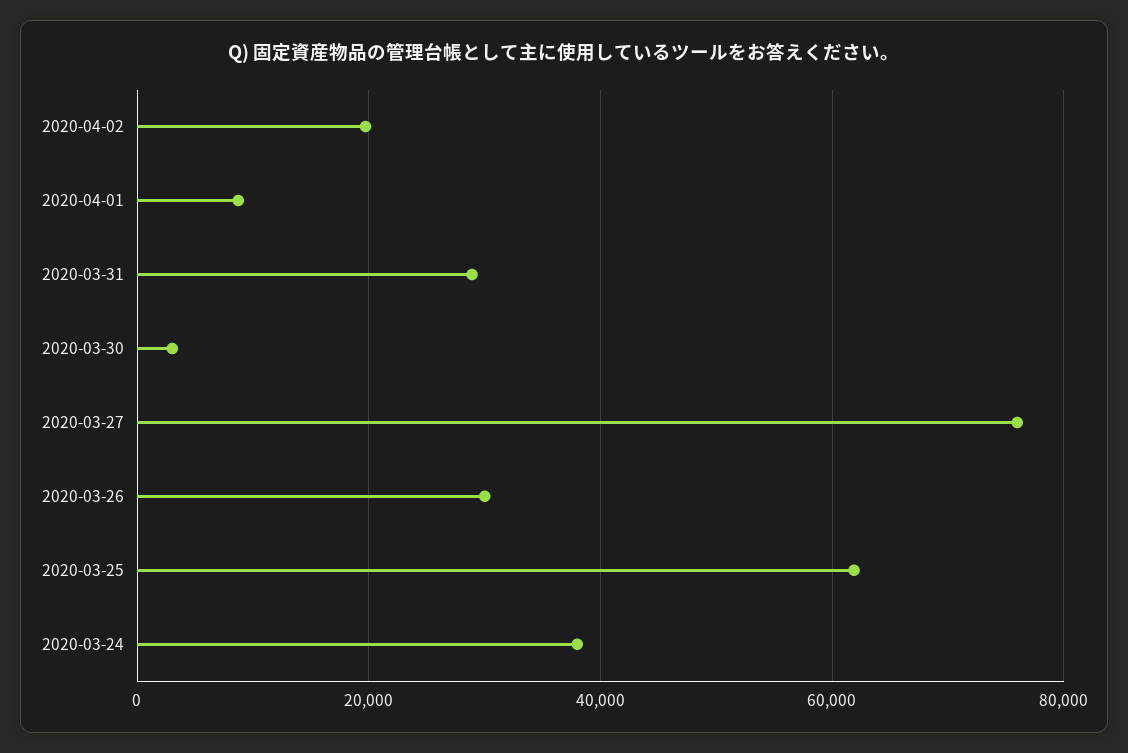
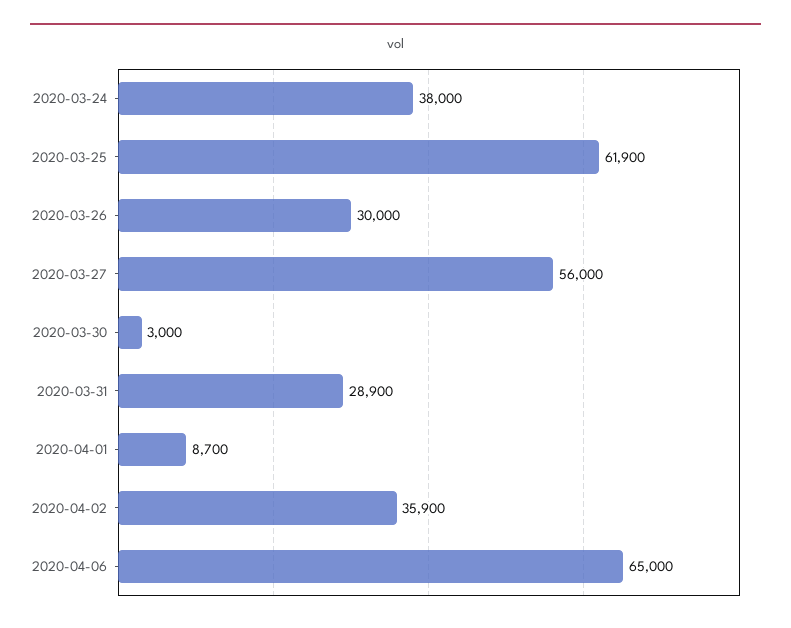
2020-04-02: 20000 -> 35900
2020-03-27: 76000 -> 56000
2020-04-06: none -> 65000

